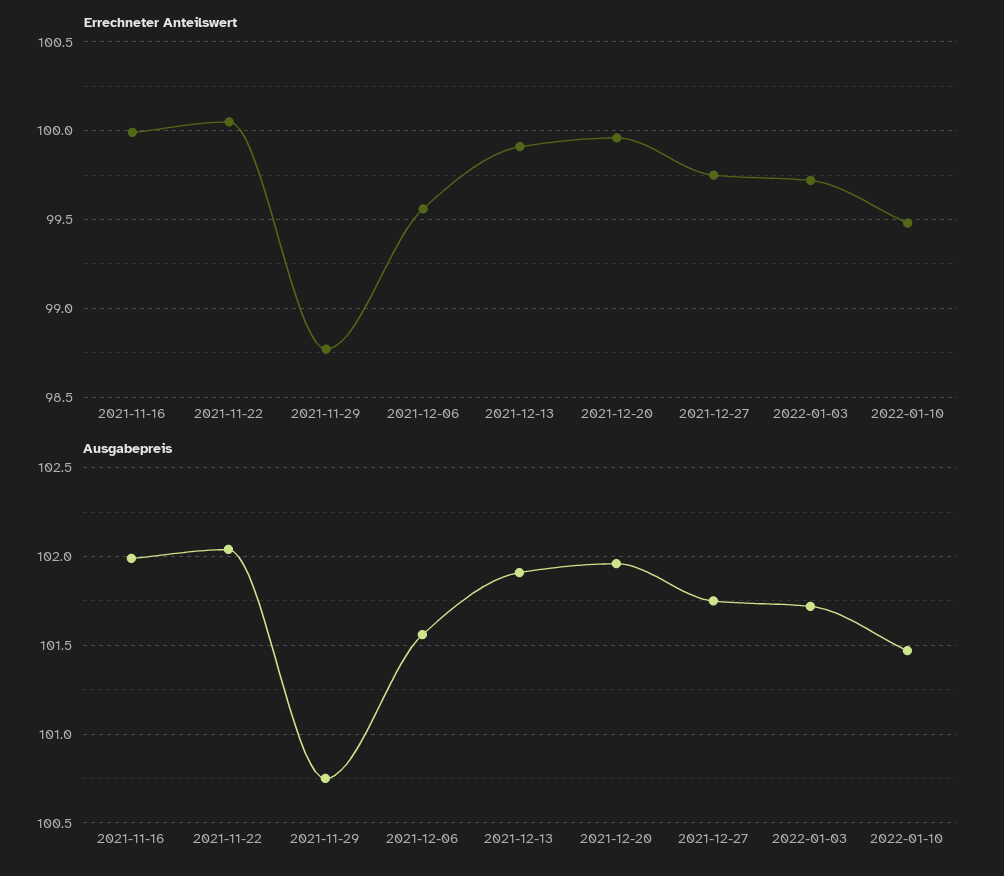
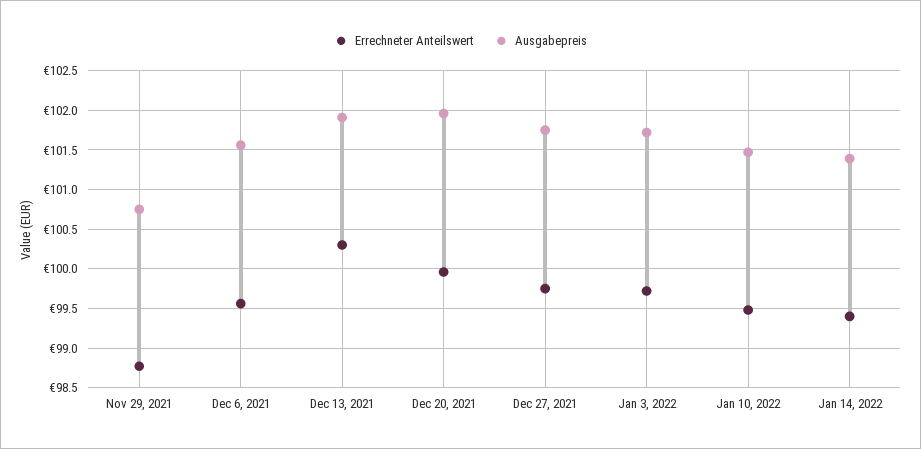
Errechneter Anteilswert, 2021-11-16: 100 -> none
Errechneter Anteilswert, 2021-11-22: 100.05 -> none
Errechneter Anteilswert, 2021-12-13: 99.9 -> 100.3
Ausgabepreis, 2021-11-16: 102 -> none
Ausgabepreis, 2021-11-22: 102.05 -> none
Errechneter Anteilswert, Jan 14, 2022: none -> 99.4
Ausgabepreis, Jan 14, 2022: none -> 101.4

